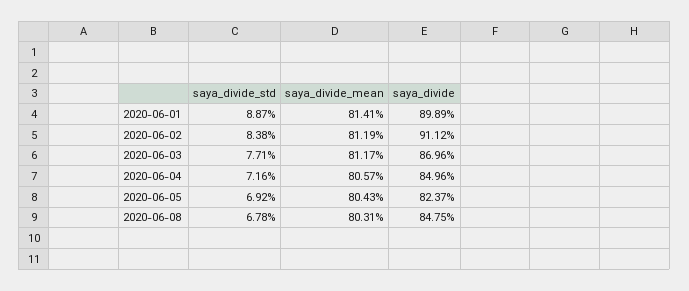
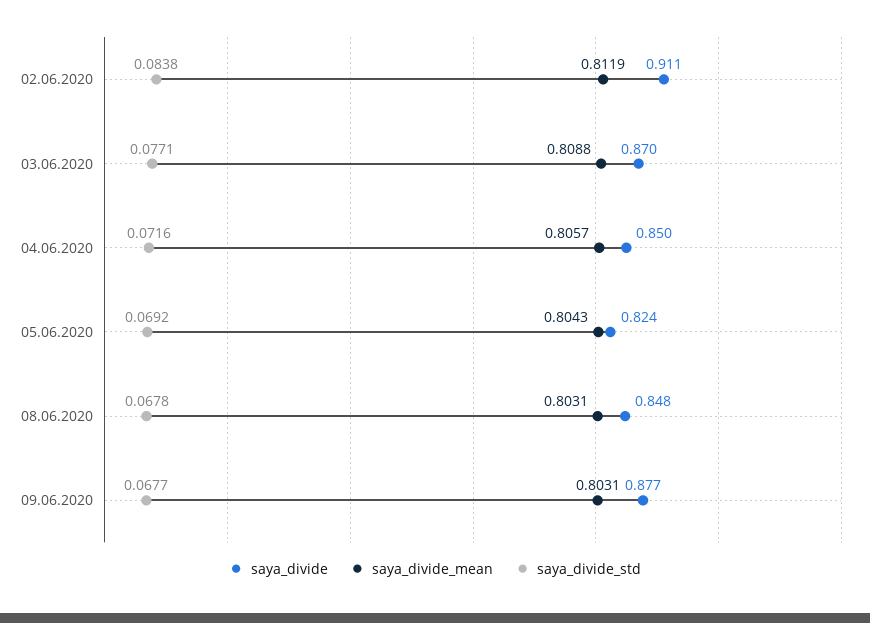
saya_divide_std, 2020-06-01: 0.0887 -> none
saya_divide_mean, 2020-06-01: 0.8141 -> none
saya_divide, 2020-06-01: 0.8989 -> none
saya_divide_mean, 2020-06-03: 0.8117 -> 0.8088
saya_divide, 09.06.2020: none -> 0.877
saya_divide_mean, 09.06.2020: none -> 0.8031
saya_divide_std, 09.06.2020: none -> 0.0677

